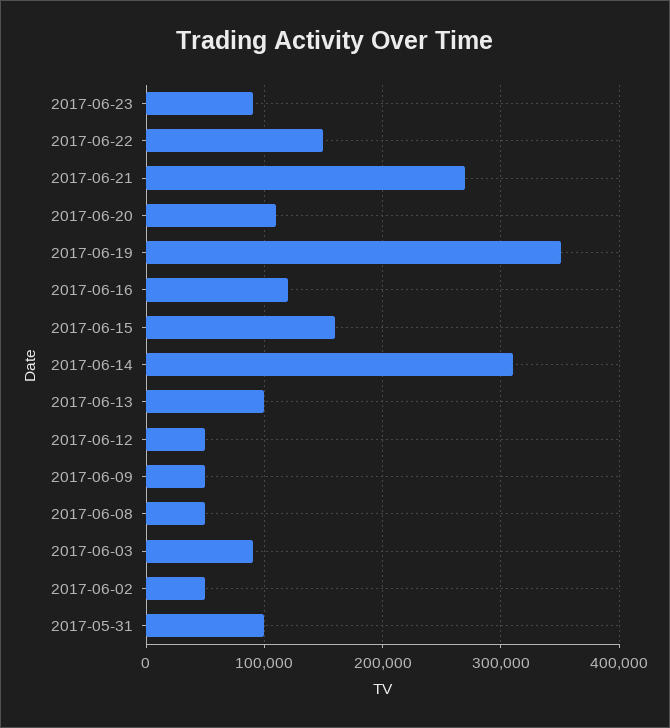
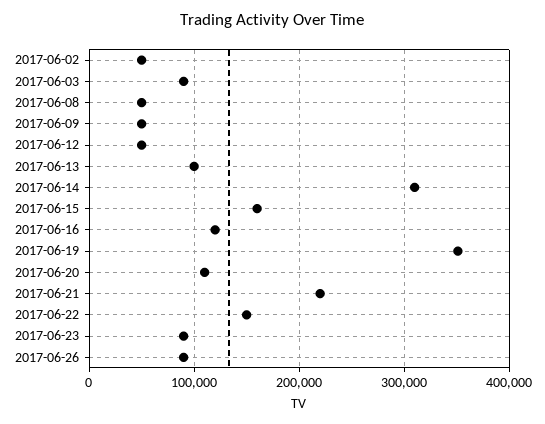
2017-06-21: 270000 -> 220000
2017-05-31: 100000 -> none
2017-06-26: none -> 90000

